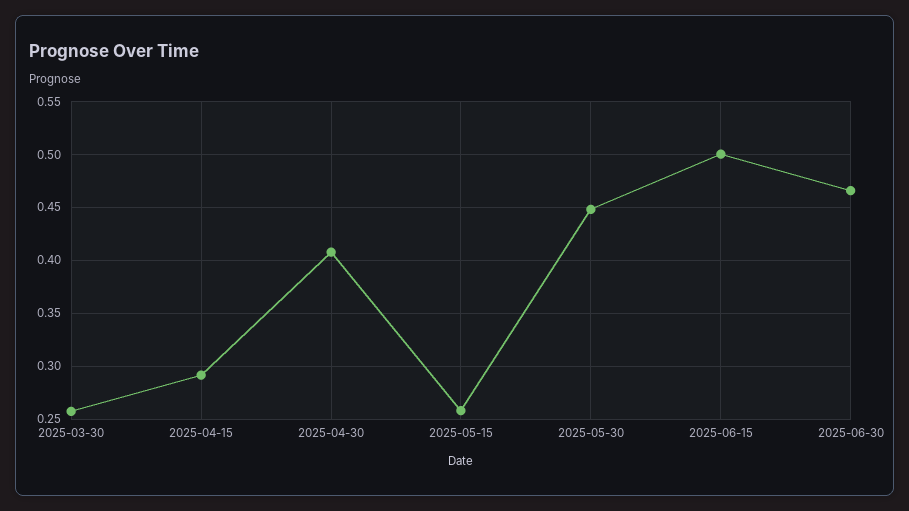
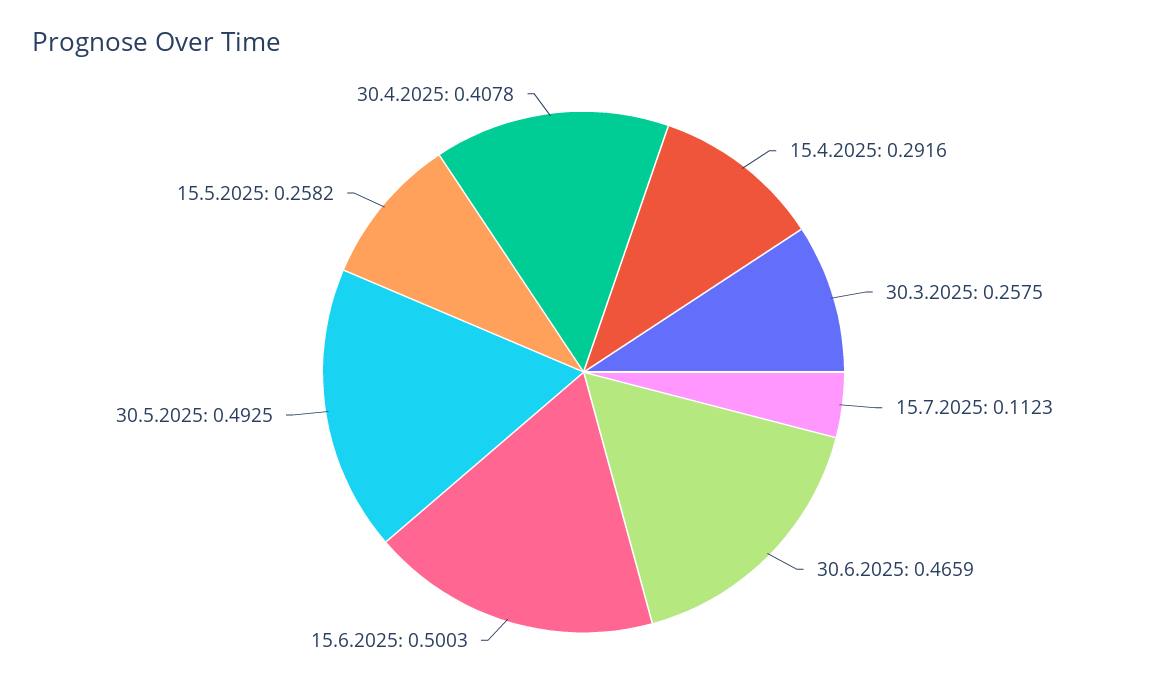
2025-05-30: 0.45 -> 0.4925
15.7.2025: none -> 0.1123

